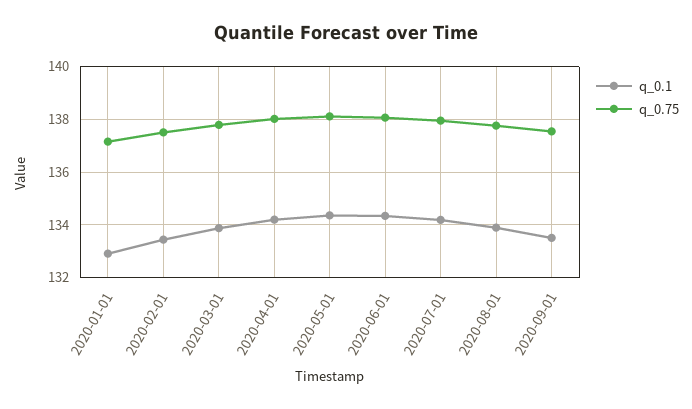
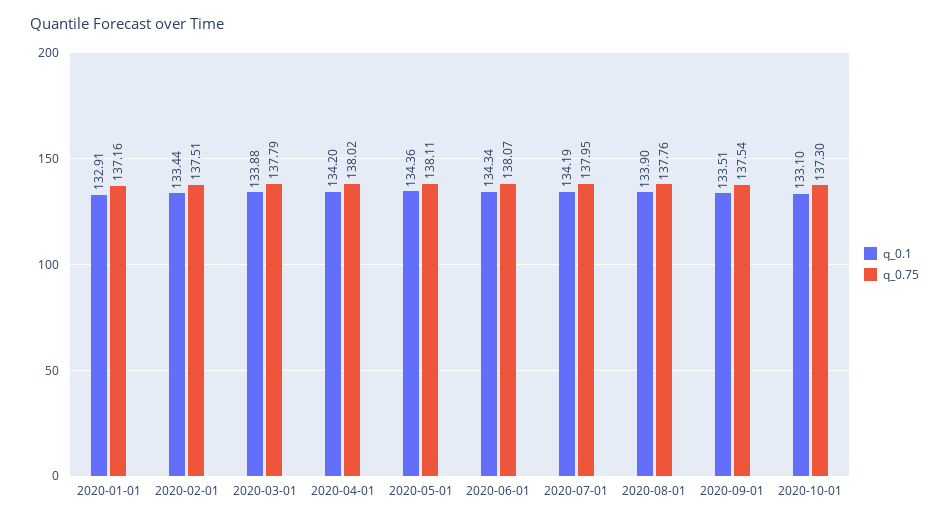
q_0.1, 2020-10-01: none -> 133.1
q_0.75, 2020-10-01: none -> 137.3

